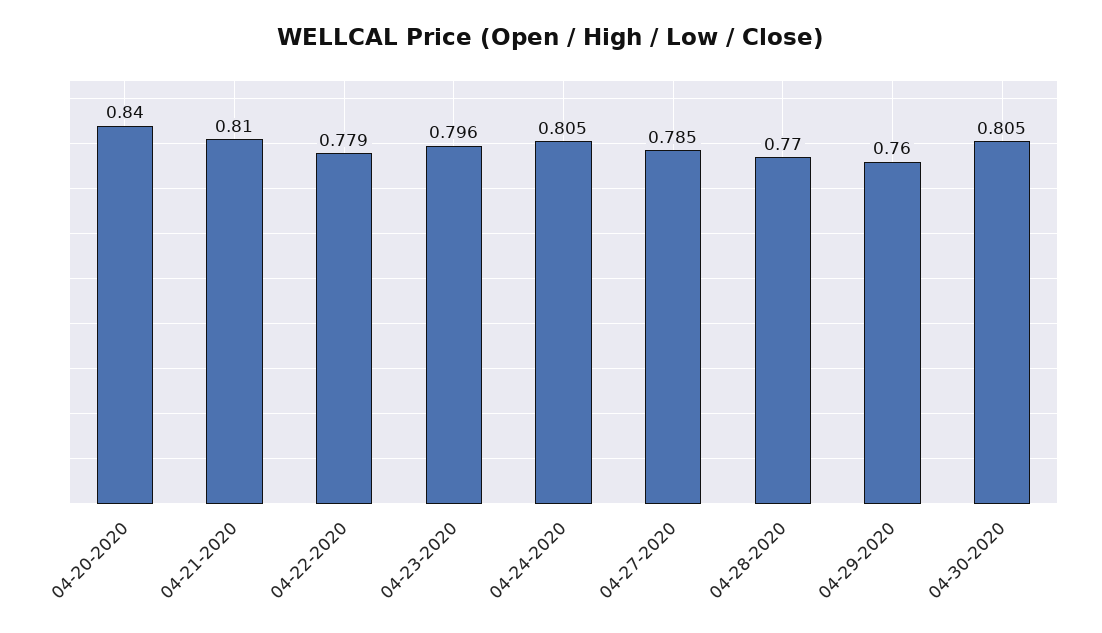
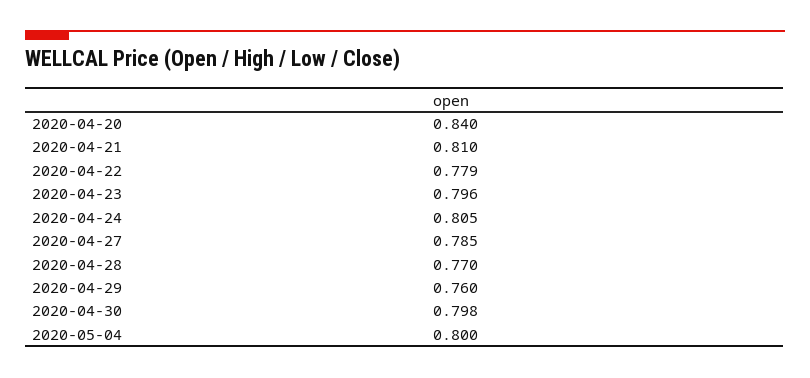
04-30-2020: 0.805 -> 0.798
2020-05-04: none -> 0.8

